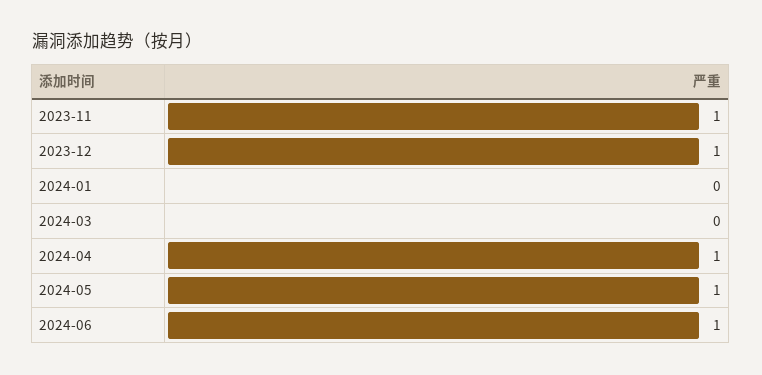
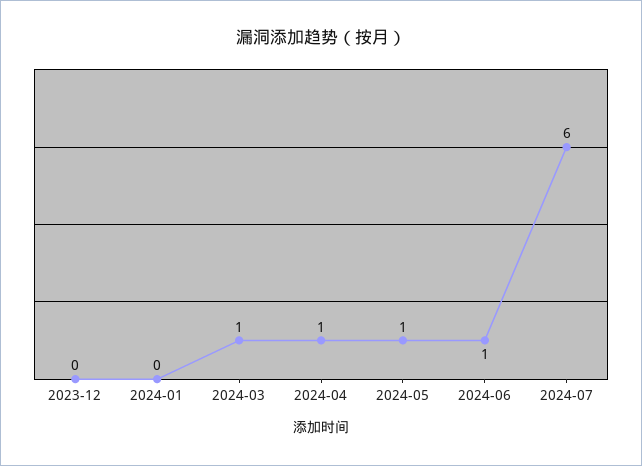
2023-11: 1 -> none
2023-12: 1 -> 0
2024-03: 0 -> 1
2024-07: none -> 6

